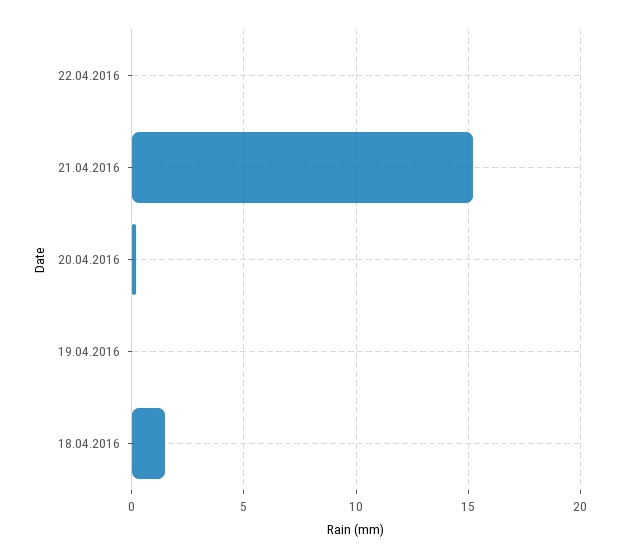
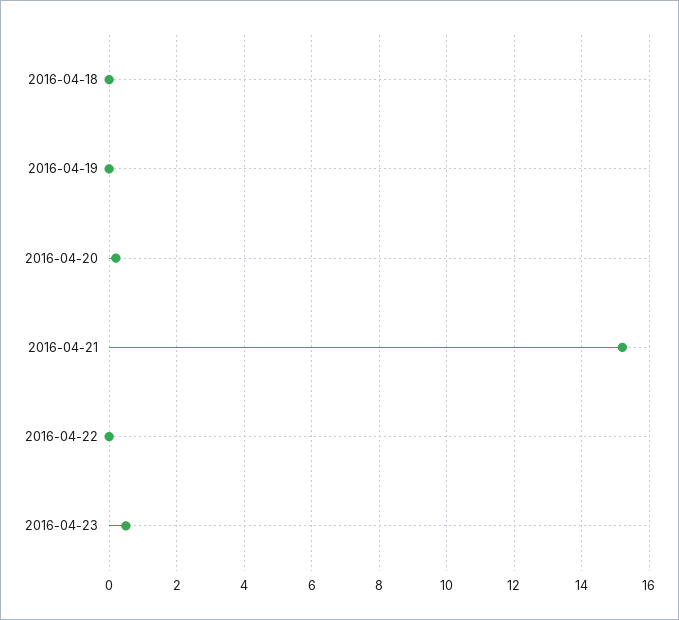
18.04.2016: 1.5 -> 0
2016-04-23: none -> 0.5

